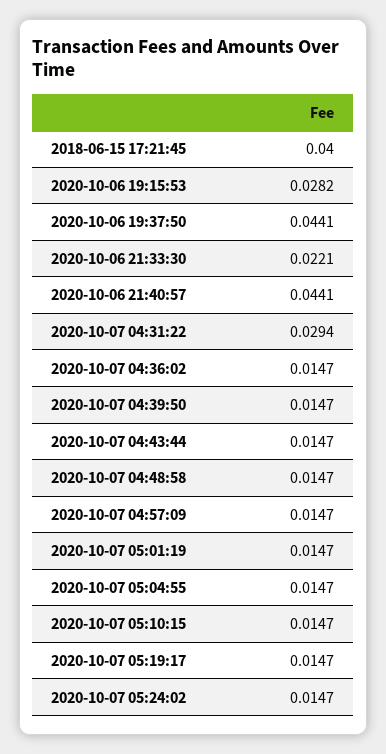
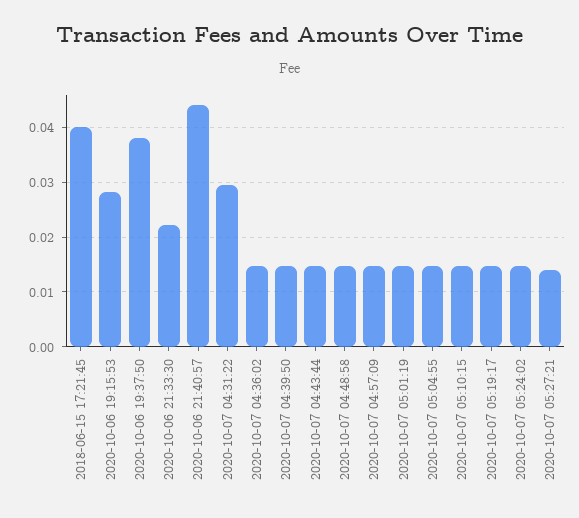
2020-10-06 19:37:50: 0.0441 -> 0.038
2020-10-07 05:27:21: none -> 0.014

